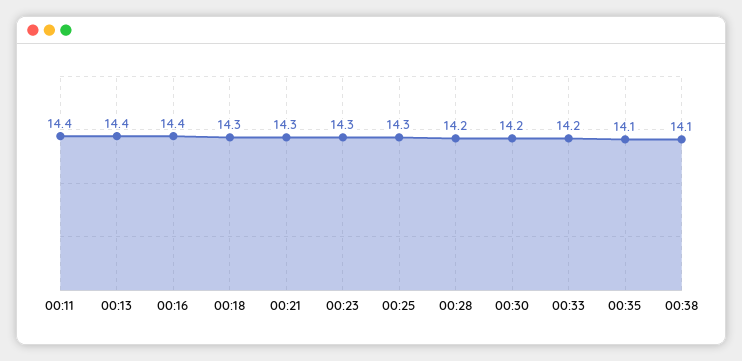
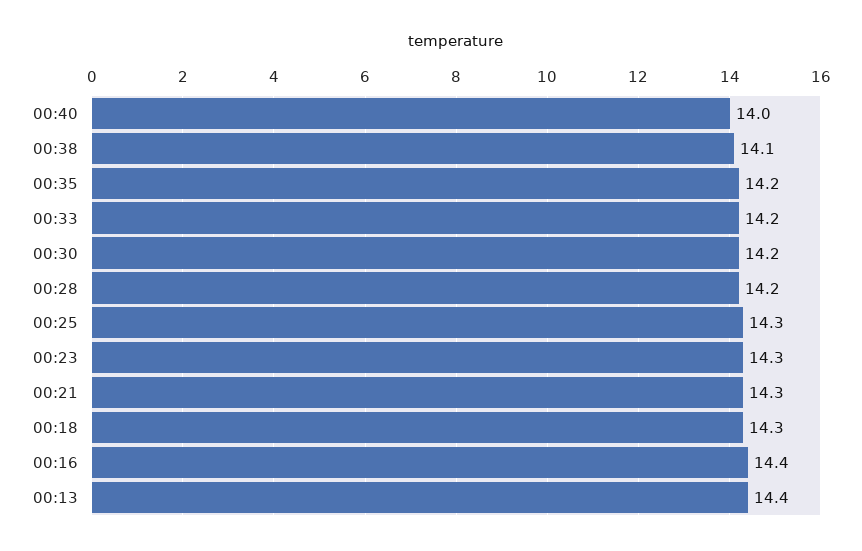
00:11: 14.4 -> none
00:35: 14.1 -> 14.2
00:40: none -> 14

